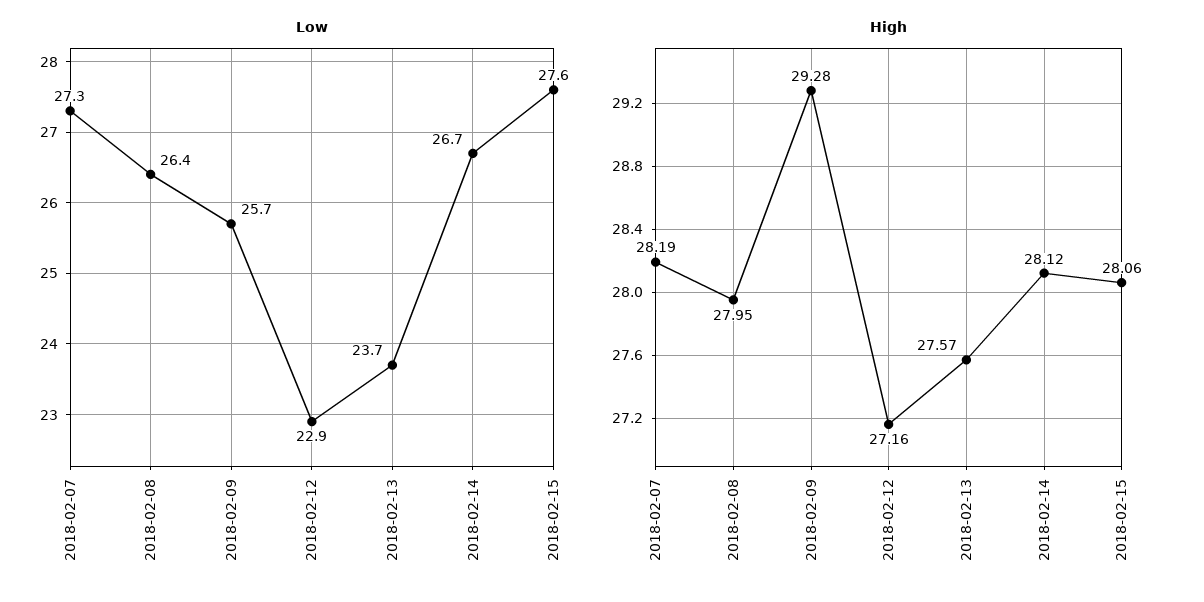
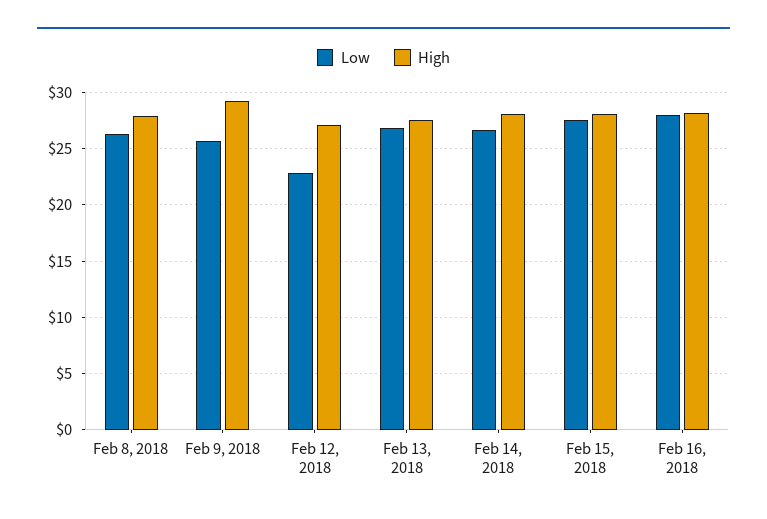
Low, 2018-02-07: 27.3 -> none
Low, 2018-02-13: 23.7 -> 27
High, 2018-02-07: 28.19 -> none
Low, Feb 16, 2018: none -> 28
High, Feb 16, 2018: none -> 28

